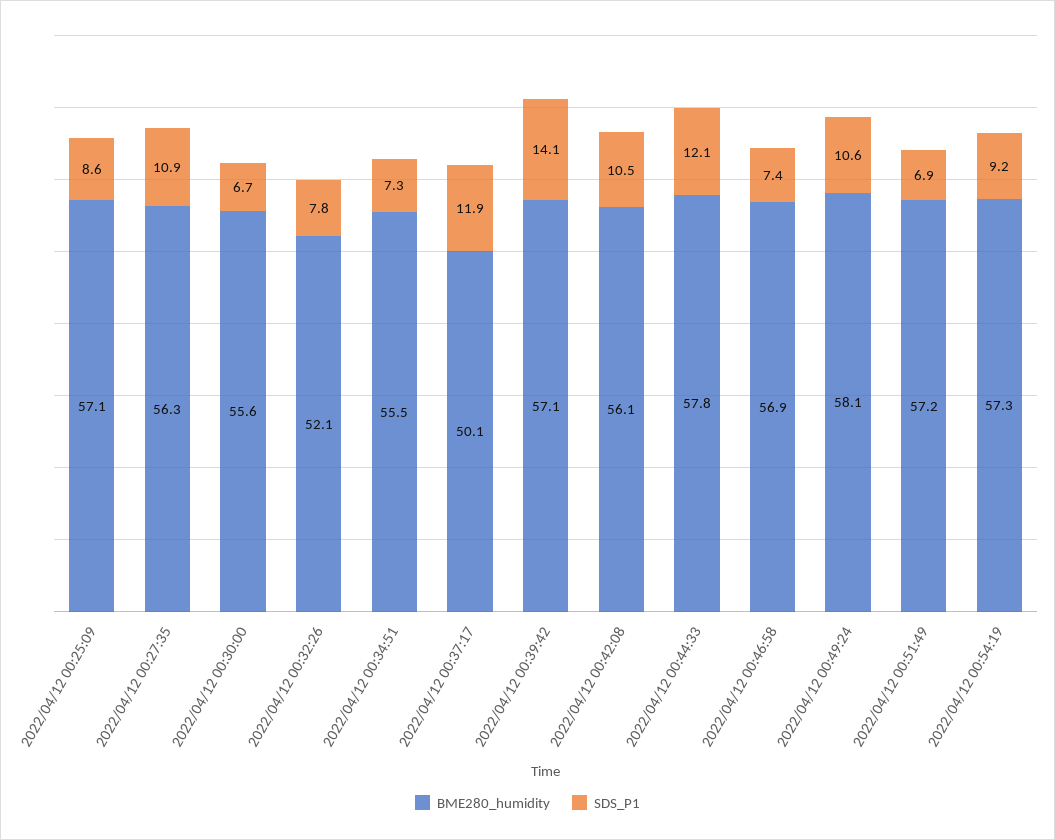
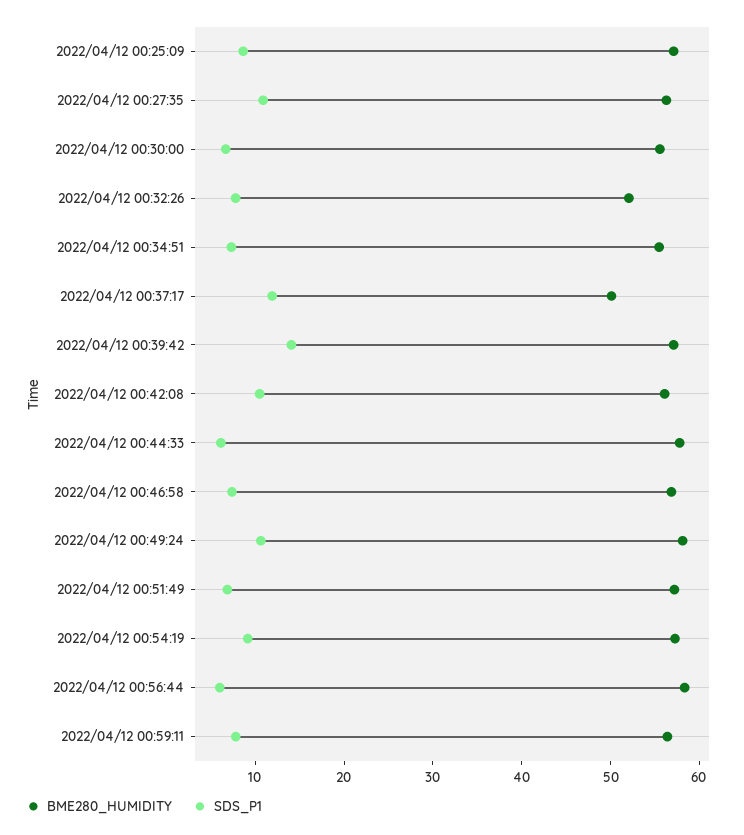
SDS_P1, 2022/04/12 00:44:33: 12.1 -> 6
BME280_humidity, 2022/04/12 00:56:44: none -> 58
SDS_P1, 2022/04/12 00:56:44: none -> 6
BME280_humidity, 2022/04/12 00:59:11: none -> 56
SDS_P1, 2022/04/12 00:59:11: none -> 8

